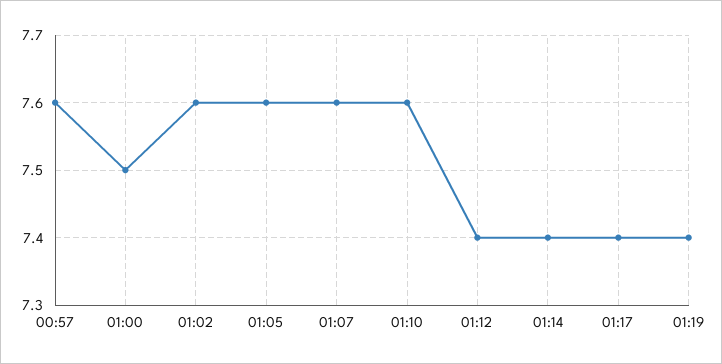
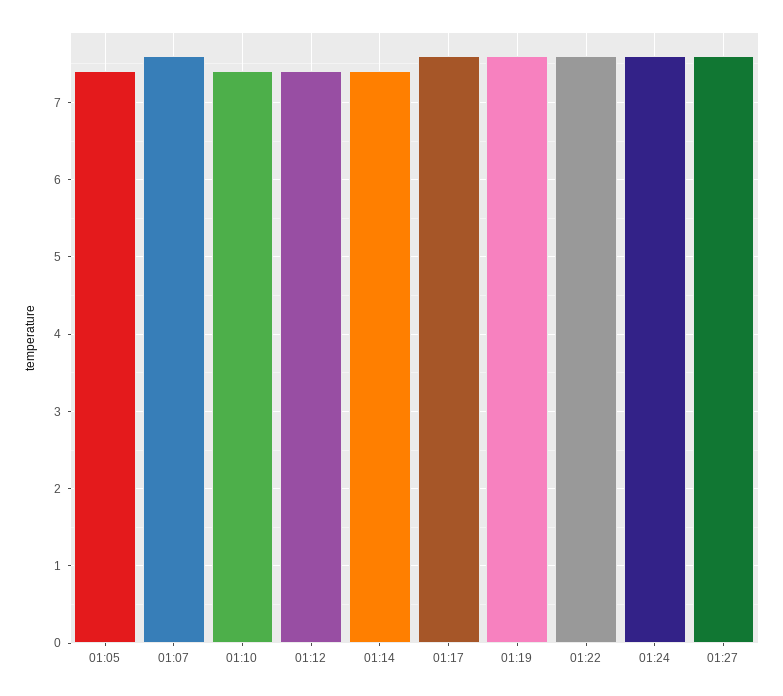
00:57: 7.6 -> none
01:00: 7.5 -> none
01:02: 7.6 -> none
01:05: 7.6 -> 7.4
01:10: 7.6 -> 7.4
01:17: 7.4 -> 7.6
01:19: 7.4 -> 7.6
01:22: none -> 7.6
01:24: none -> 7.6
01:27: none -> 7.6

